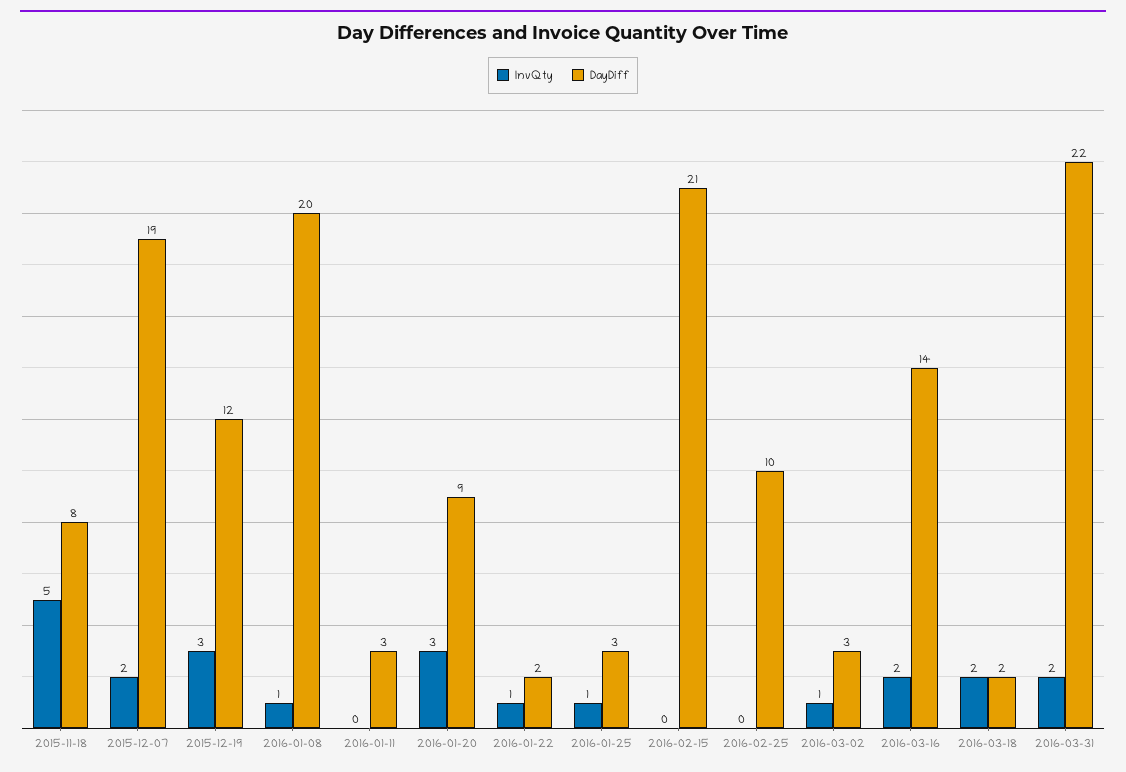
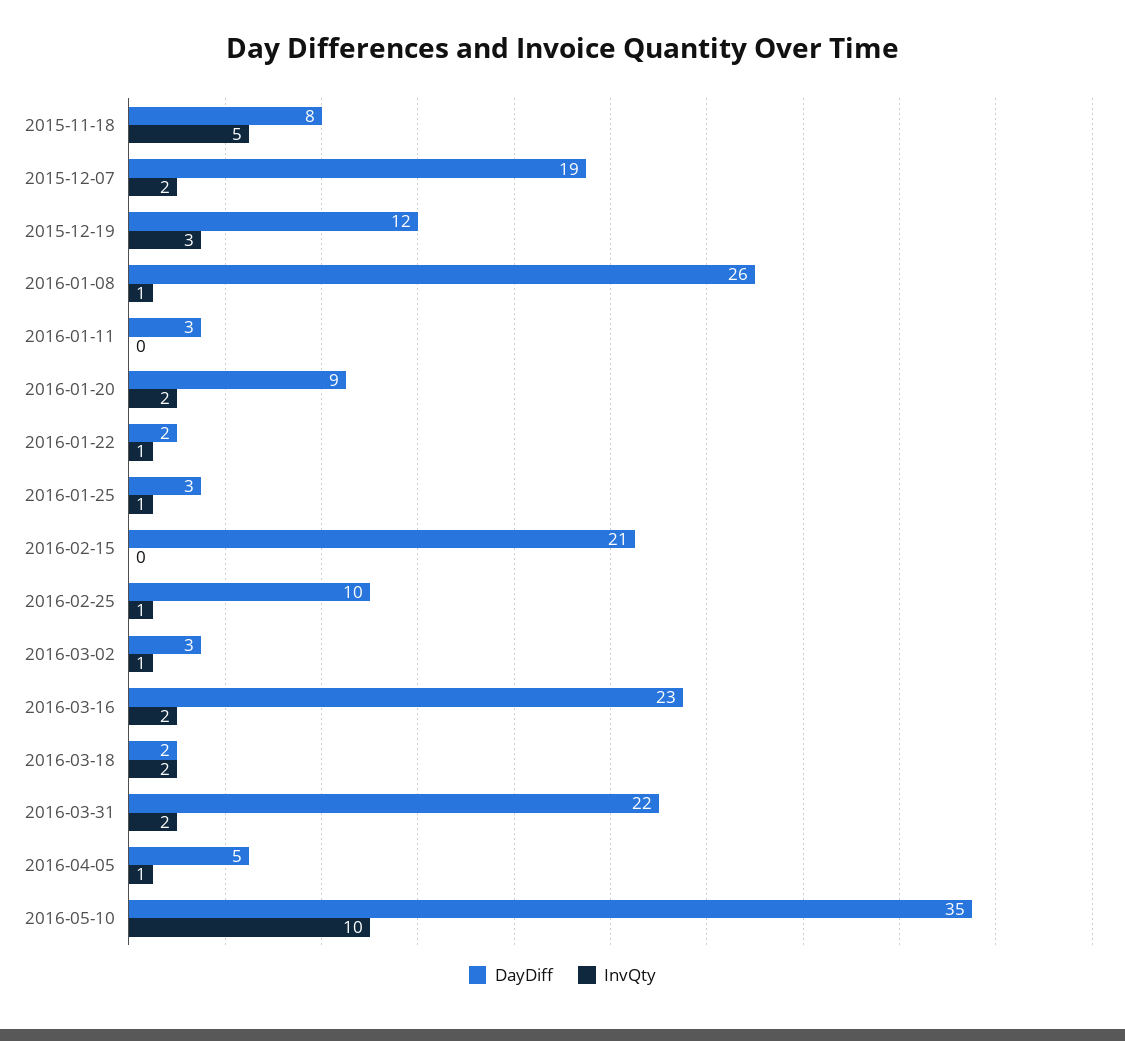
DayDiff, 2016-01-08: 20 -> 26
InvQty, 2016-01-20: 3 -> 2
InvQty, 2016-02-25: 0 -> 1
DayDiff, 2016-03-16: 14 -> 23
DayDiff, 2016-04-05: none -> 5
InvQty, 2016-04-05: none -> 1
DayDiff, 2016-05-10: none -> 35
InvQty, 2016-05-10: none -> 10

